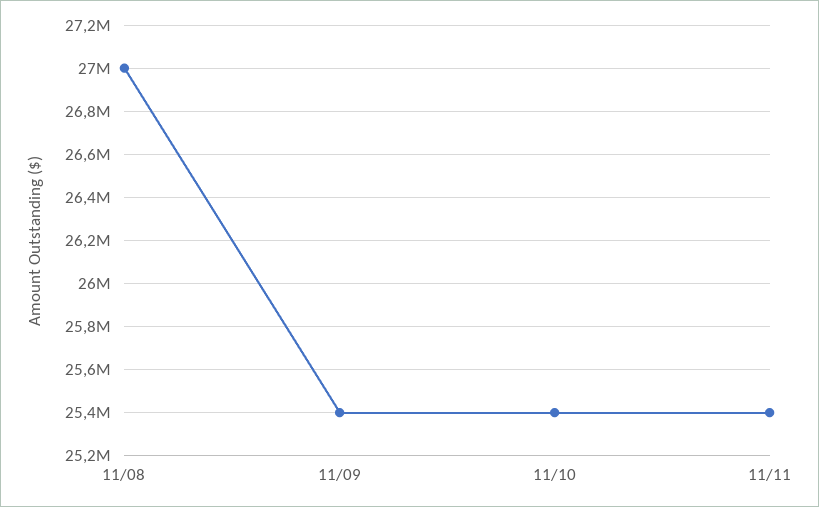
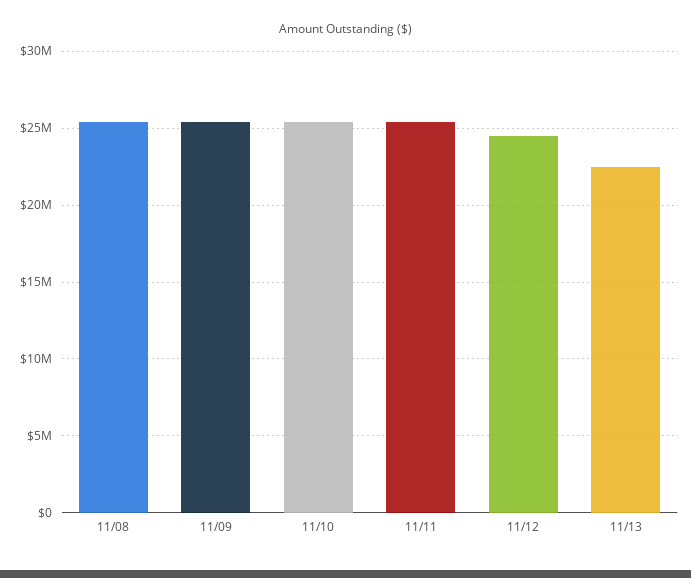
11/08: 27000000 -> 25500000
11/12: none -> 24500000
11/13: none -> 22500000

